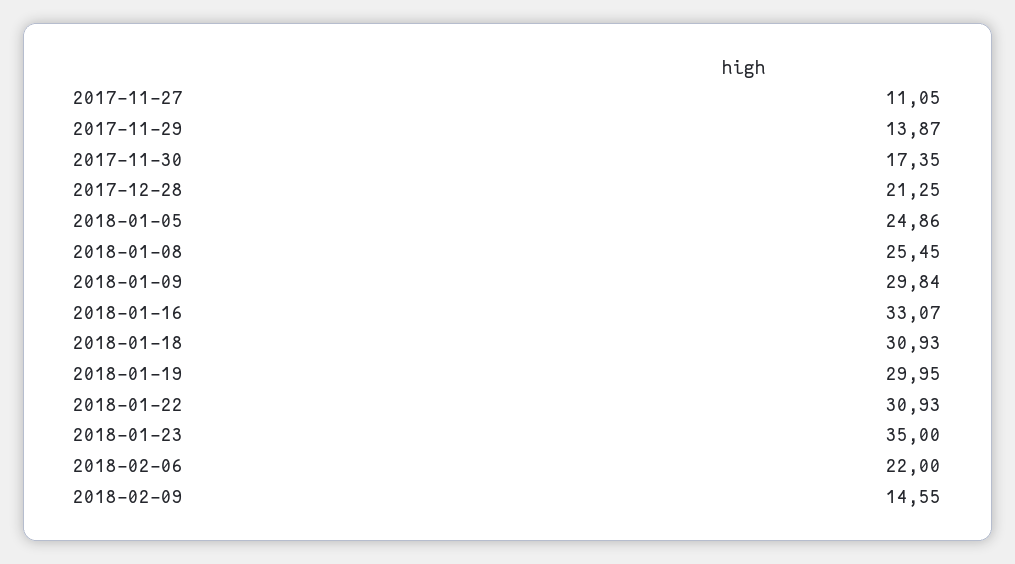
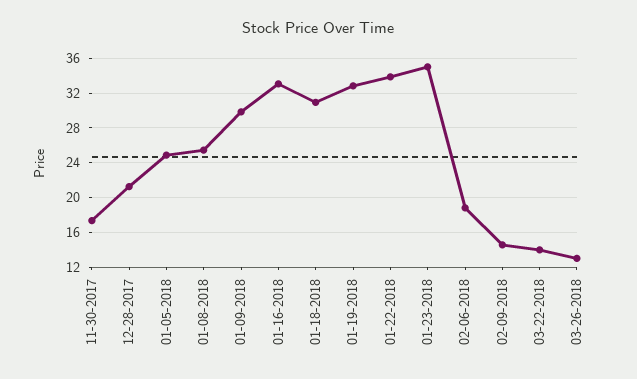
2017-11-27: 11.05 -> none
2017-11-29: 13.87 -> none
2018-01-19: 29.95 -> 33
2018-01-22: 30.93 -> 34
2018-02-06: 22 -> 19
03-22-2018: none -> 14
03-26-2018: none -> 13

